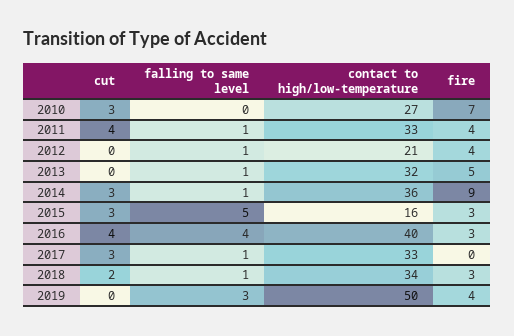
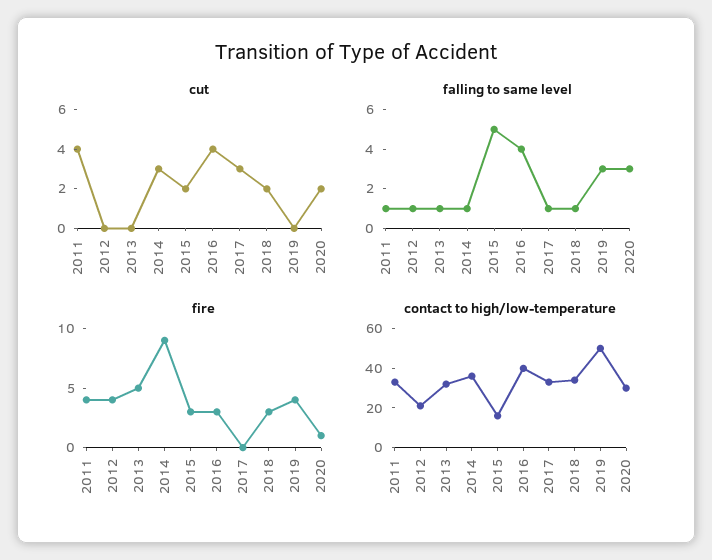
cut, 2010: 3 -> none
falling to same level, 2010: 0 -> none
contact to high/low-temperature, 2010: 27 -> none
fire, 2010: 7 -> none
cut, 2015: 3 -> 2
cut, 2020: none -> 2
falling to same level, 2020: none -> 3
fire, 2020: none -> 1
contact to high/low-temperature, 2020: none -> 30

